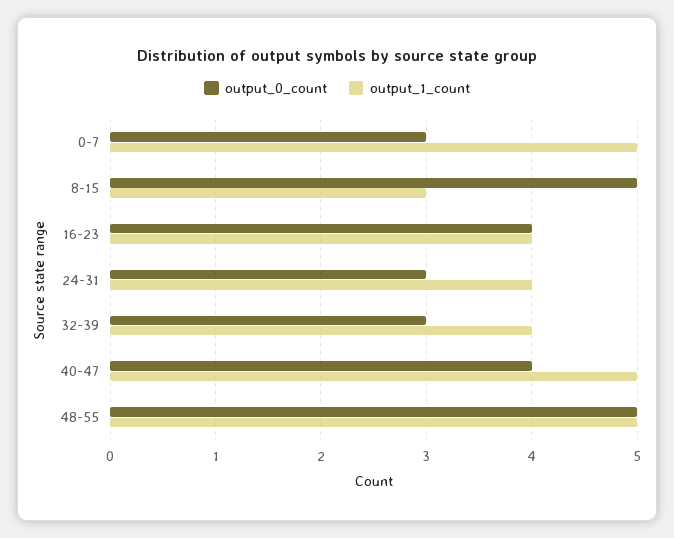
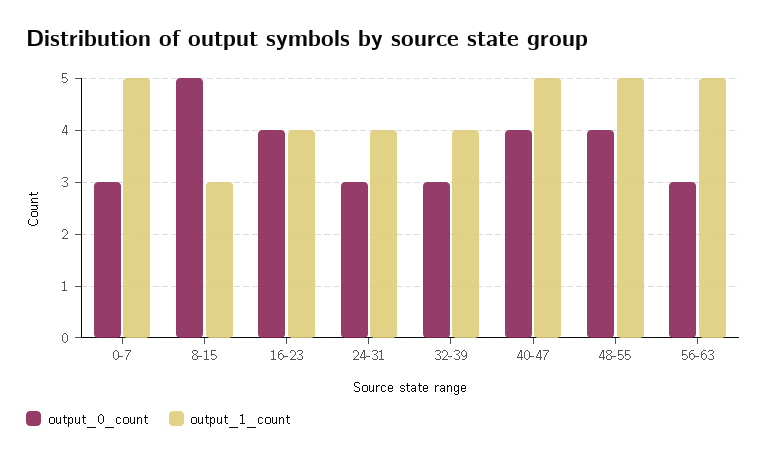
output_0_count, 48-55: 5 -> 4
output_0_count, 56-63: none -> 3
output_1_count, 56-63: none -> 5

